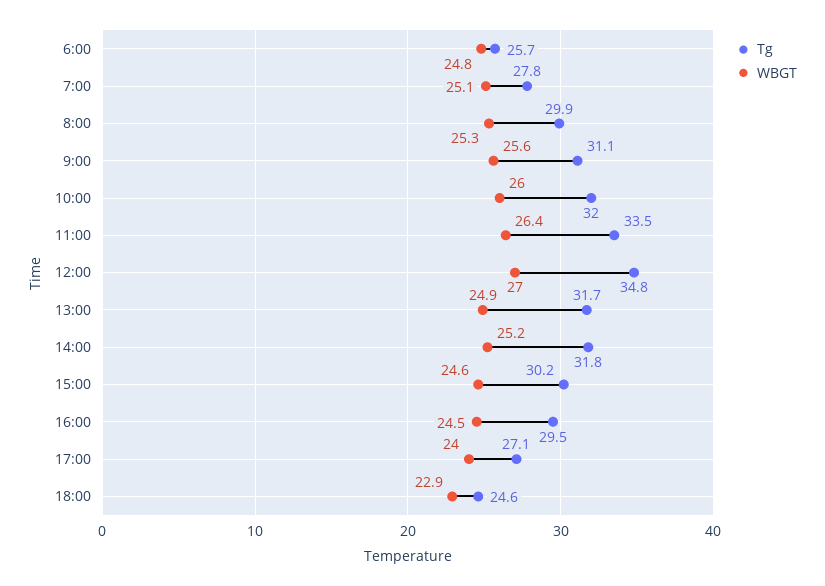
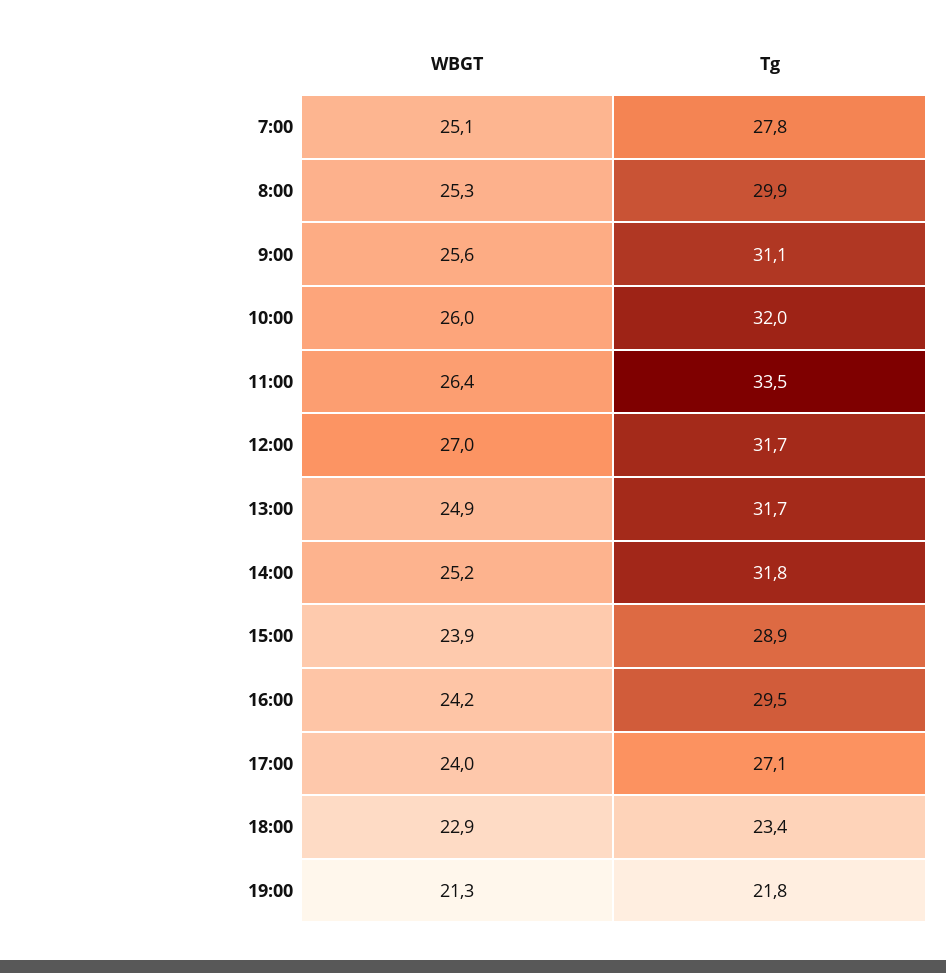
Tg, 6:00: 25.7 -> none
WBGT, 6:00: 24.8 -> none
Tg, 12:00: 34.8 -> 31.7
Tg, 15:00: 30.2 -> 28.9
WBGT, 15:00: 24.6 -> 23.9
WBGT, 16:00: 24.5 -> 24.2
Tg, 18:00: 24.6 -> 23.4
WBGT, 19:00: none -> 21.3
Tg, 19:00: none -> 21.8

